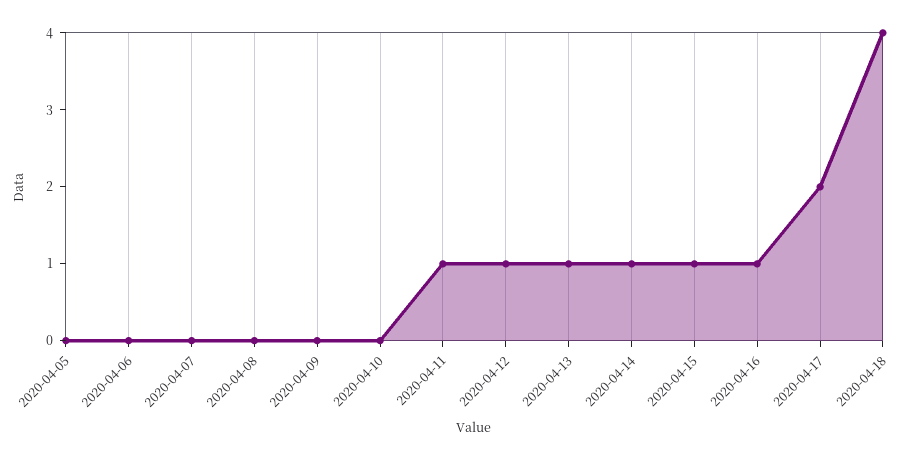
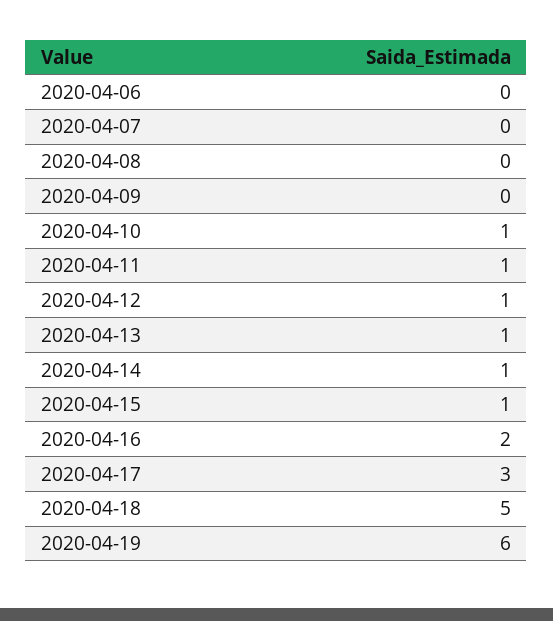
2020-04-05: 0 -> none
2020-04-10: 0 -> 1
2020-04-16: 1 -> 2
2020-04-17: 2 -> 3
2020-04-18: 4 -> 5
2020-04-19: none -> 6

